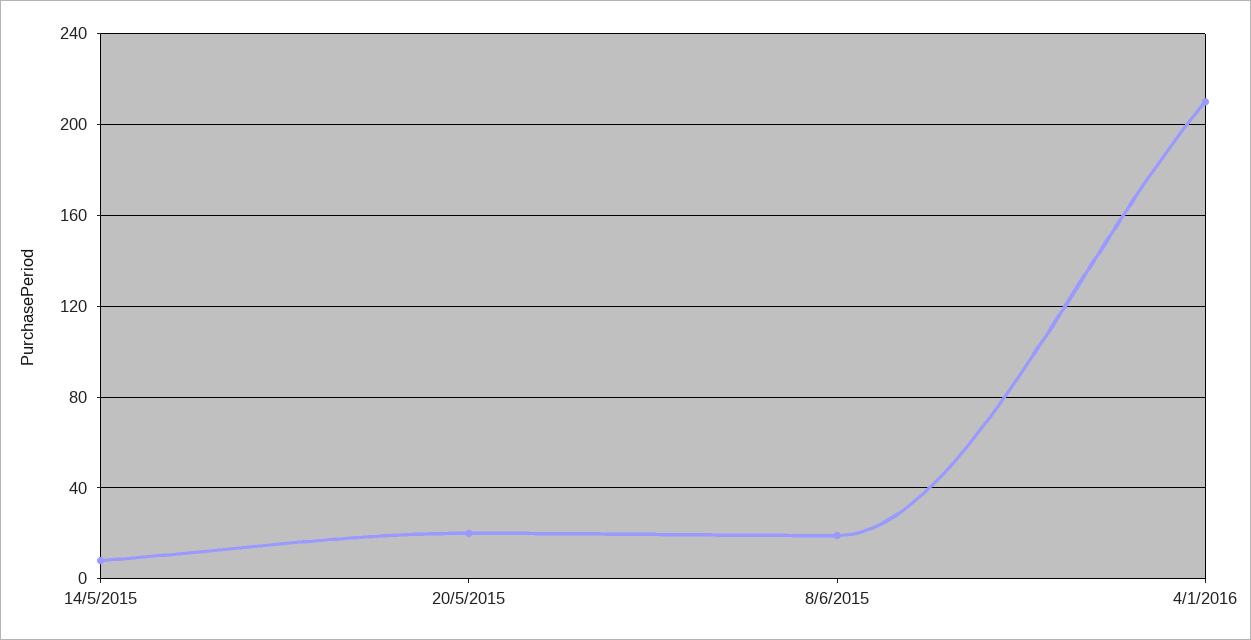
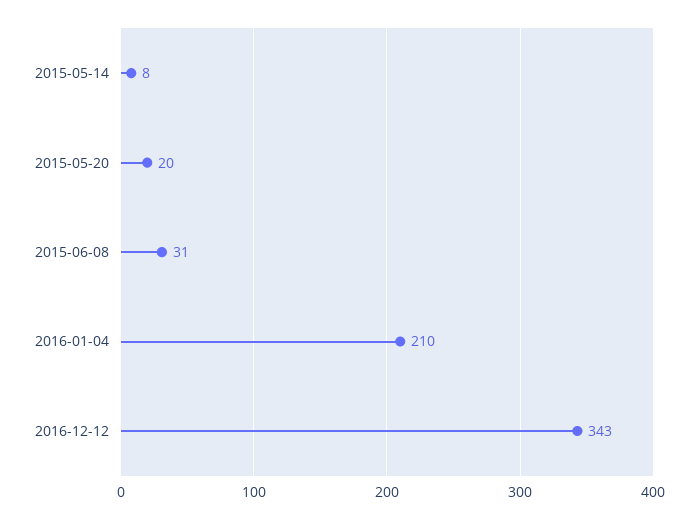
8/6/2015: 20 -> 31
2016-12-12: none -> 343

